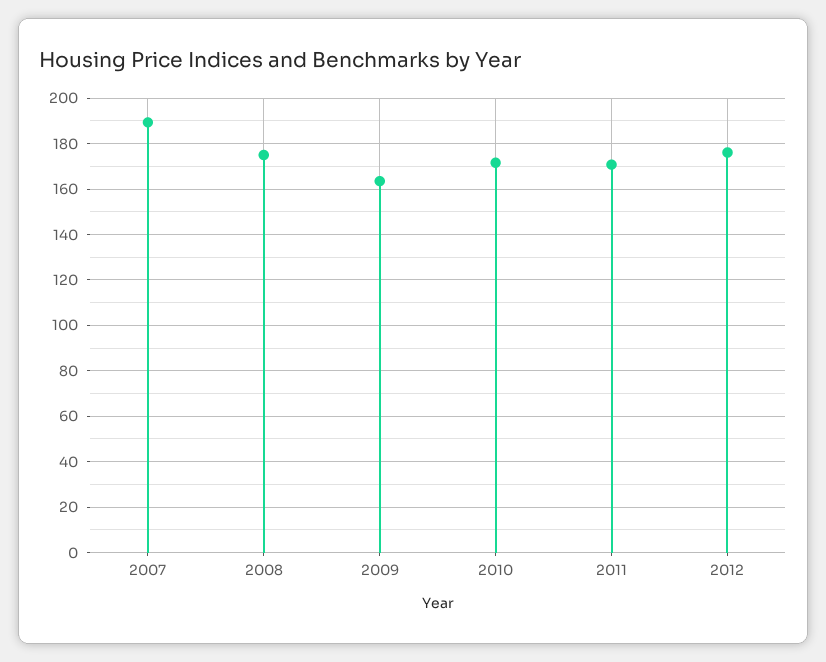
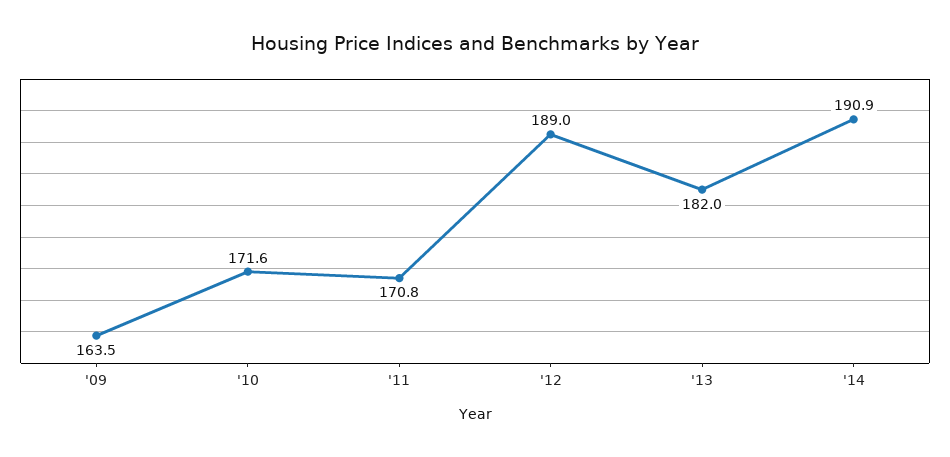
2007: 190 -> none
2008: 175 -> none
2012: 175 -> 189
'13: none -> 182
'14: none -> 190.9

